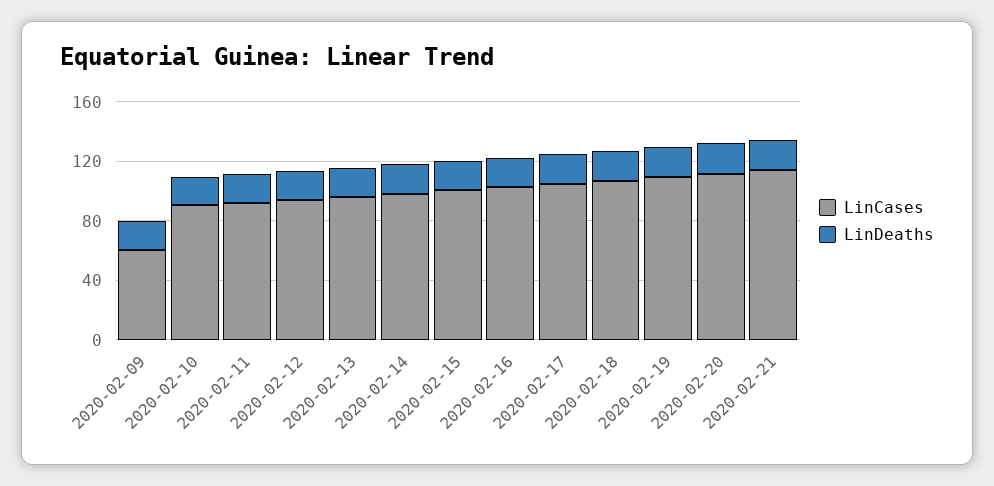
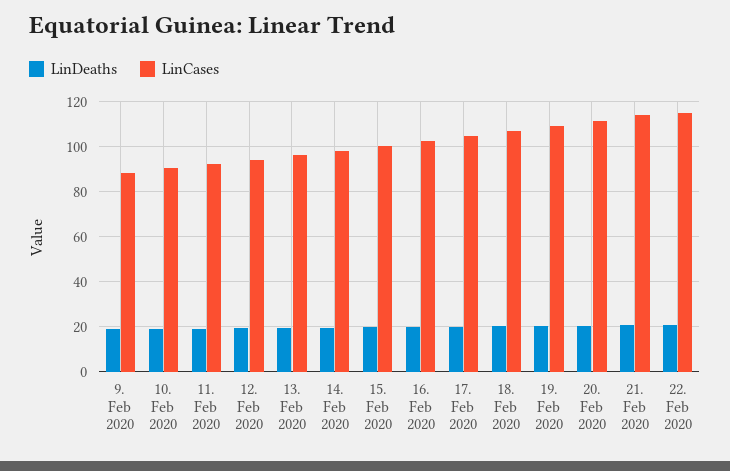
LinCases, 2020-02-09: 60 -> 90
LinDeaths, 22. Feb 2020: none -> 20
LinCases, 22. Feb 2020: none -> 115

